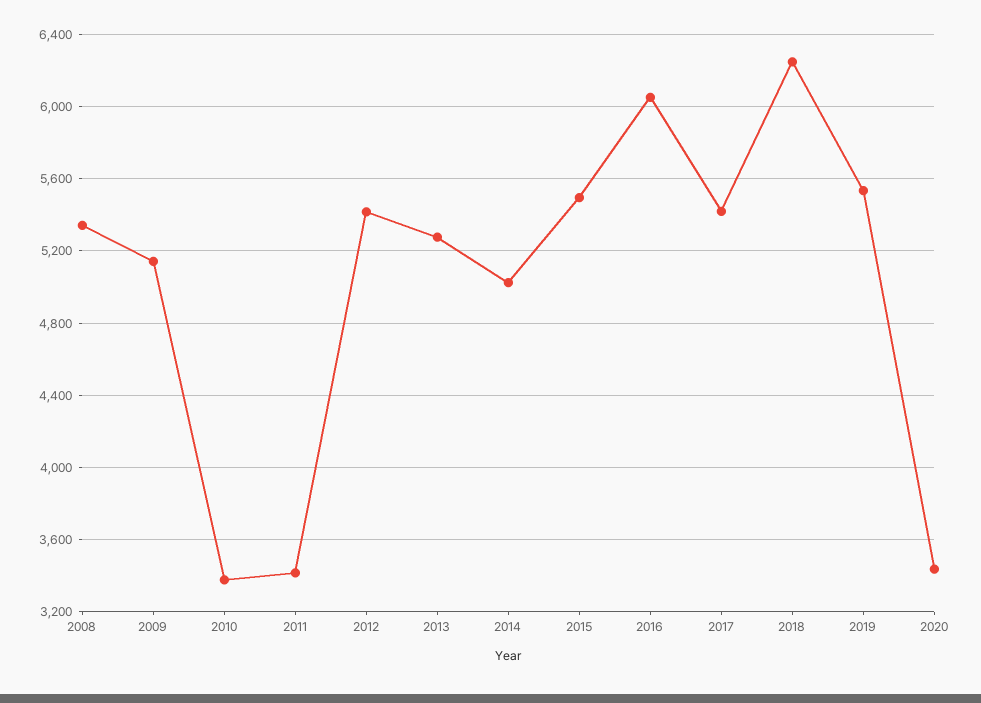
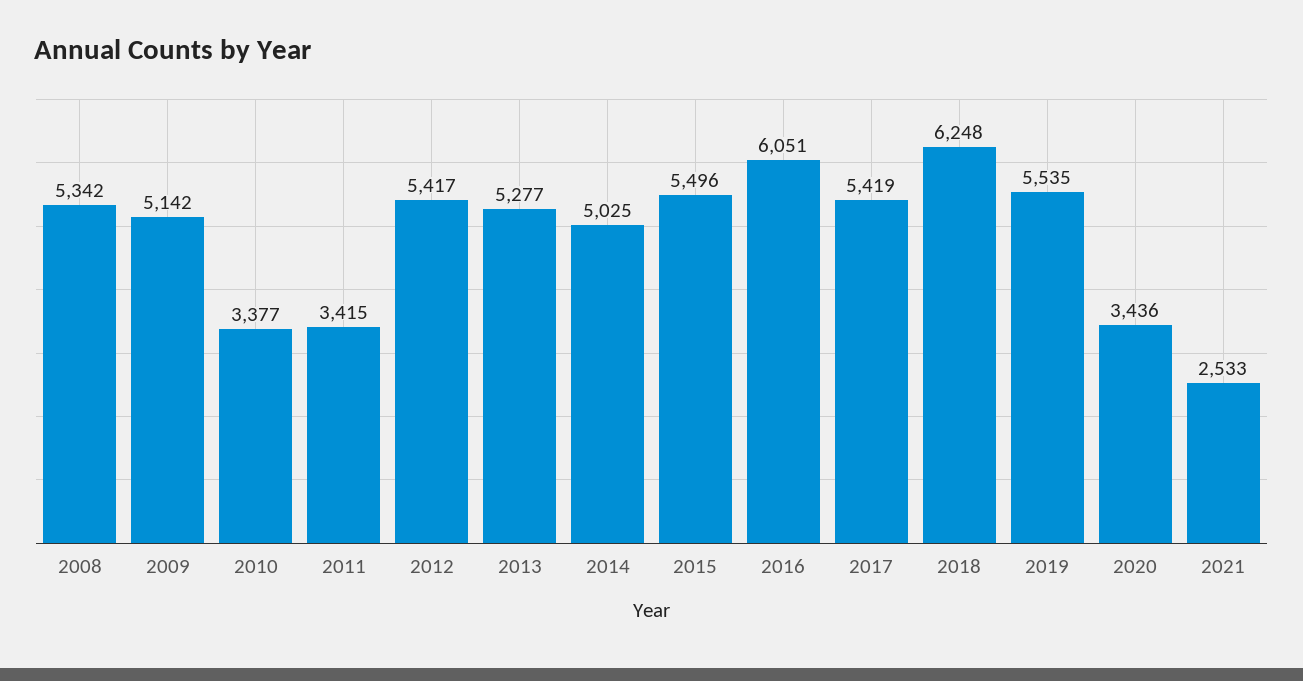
2021: none -> 2533

